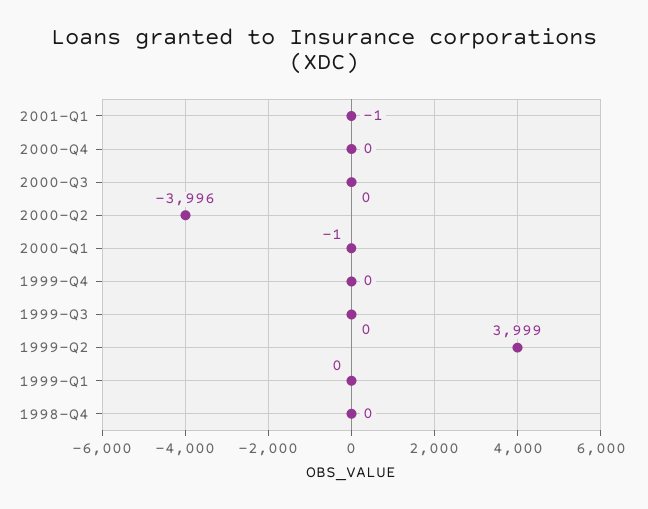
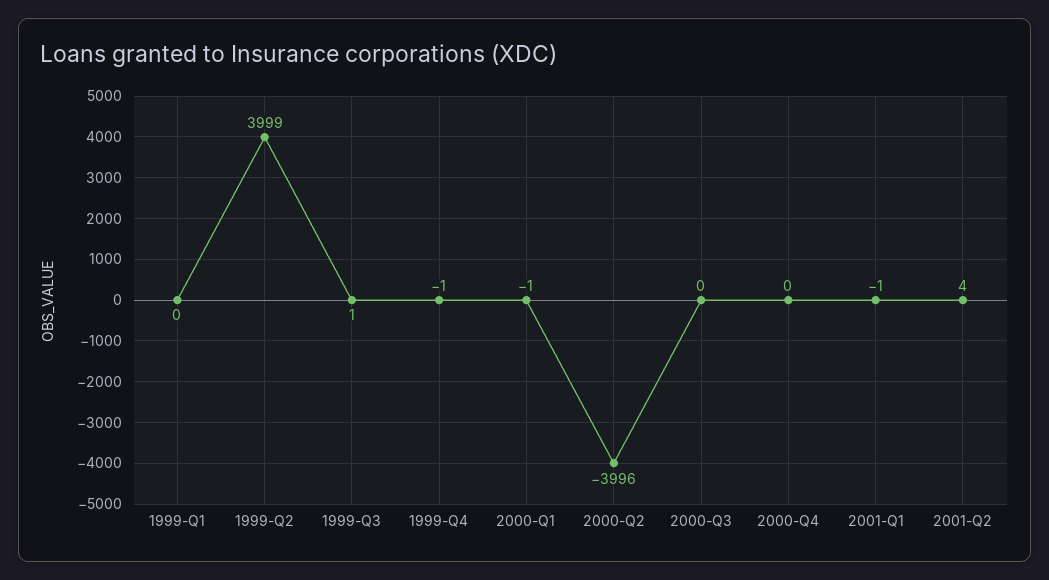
1999-Q4: 0 -> -1
1999-Q3: 0 -> 1
1998-Q4: 0 -> none
2001-Q2: none -> 4

